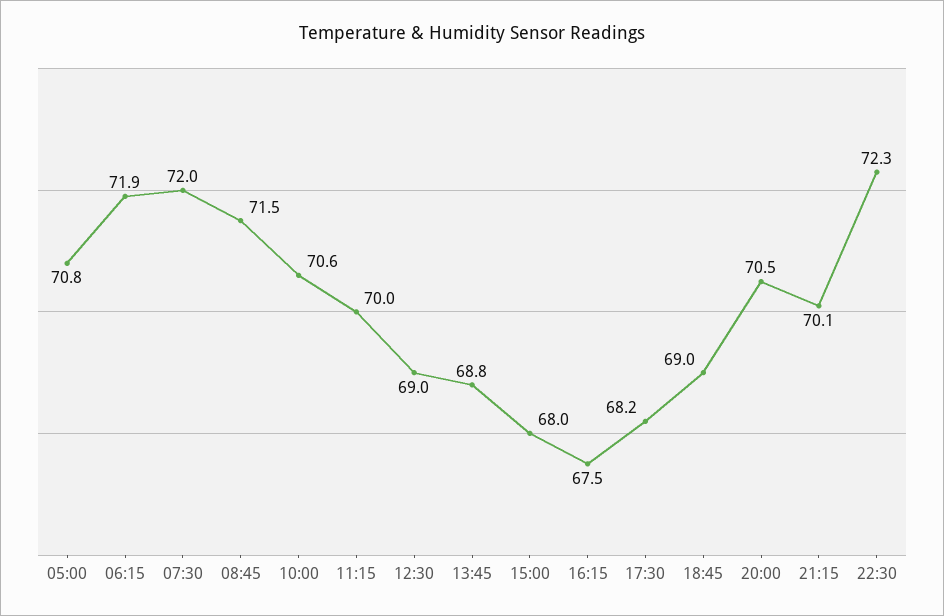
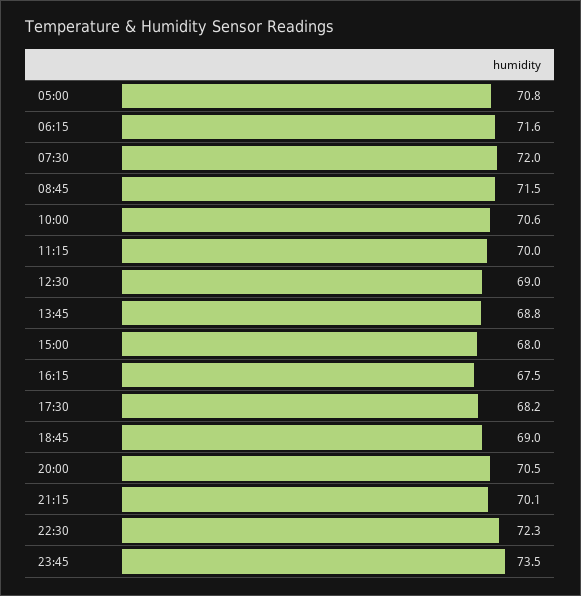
06:15: 71.9 -> 71.6
23:45: none -> 73.5

